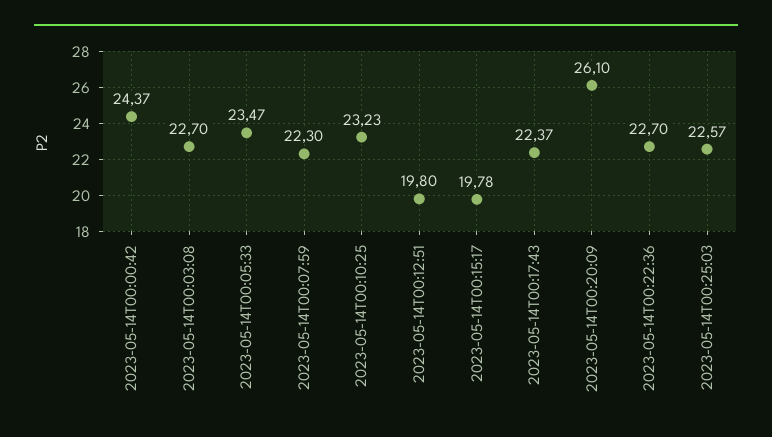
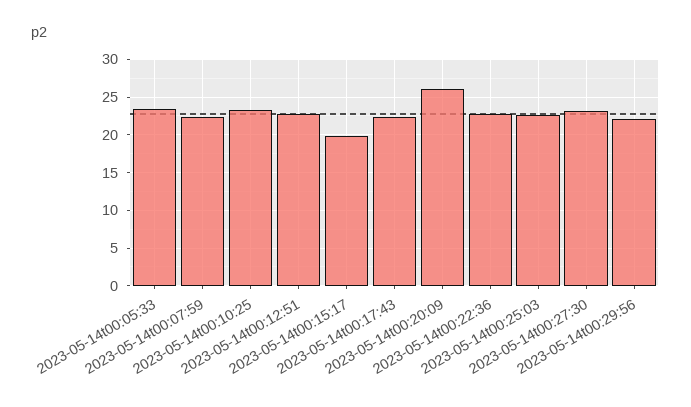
2023-05-14T00:00:42: 24.37 -> none
2023-05-14T00:03:08: 22.7 -> none
2023-05-14T00:12:51: 19.8 -> 23
2023-05-14t00:27:30: none -> 23
2023-05-14t00:29:56: none -> 22

